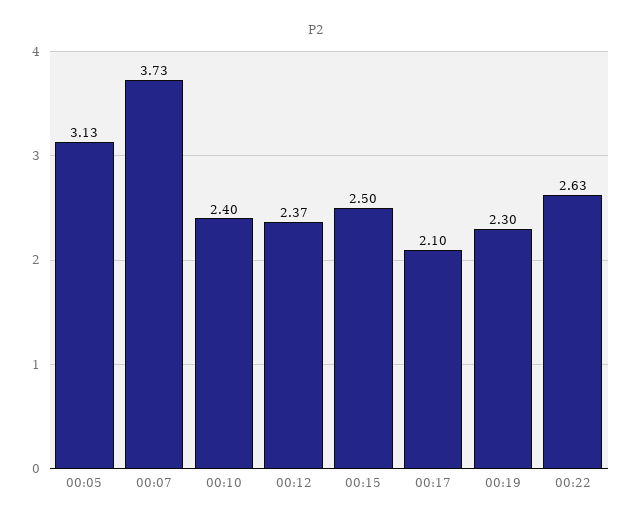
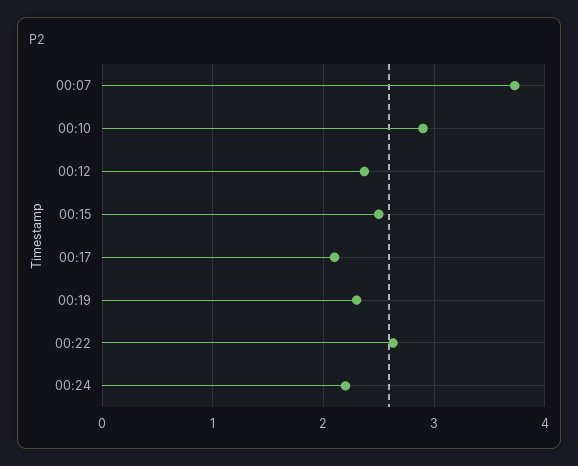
00:05: 3.13 -> none
00:10: 2.4 -> 2.9
00:24: none -> 2.2

